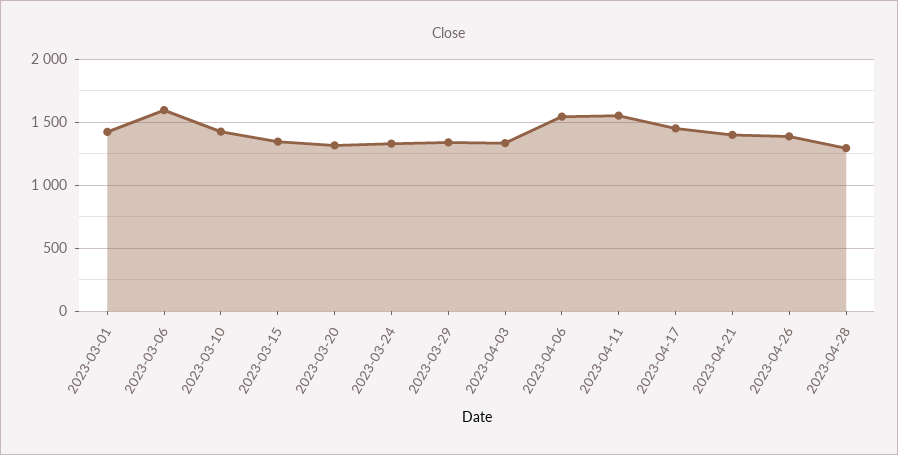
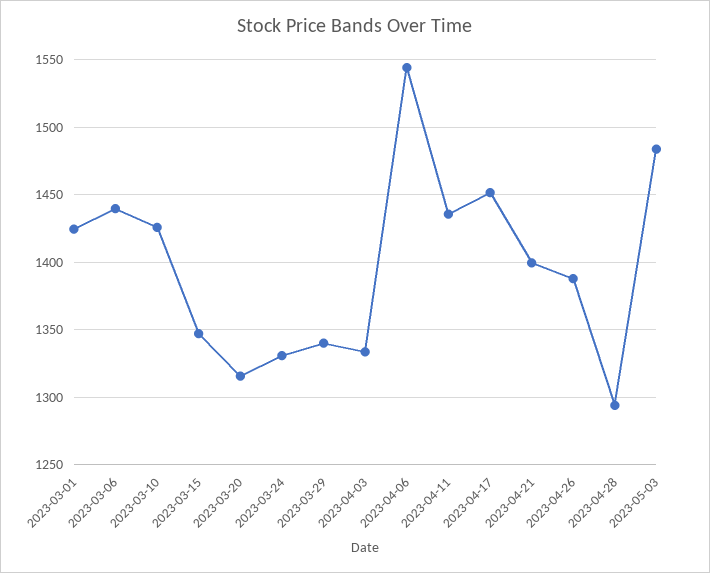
2023-03-06: 1600 -> 1440
2023-04-11: 1550 -> 1435
2023-05-03: none -> 1485

